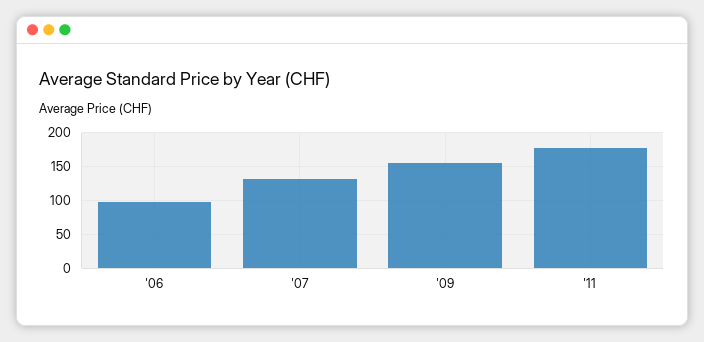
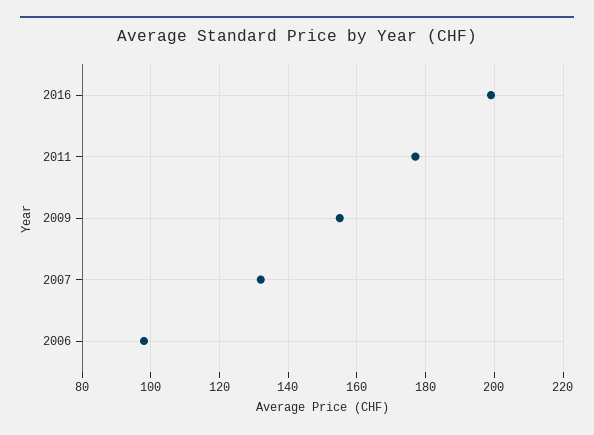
2016: none -> 200

